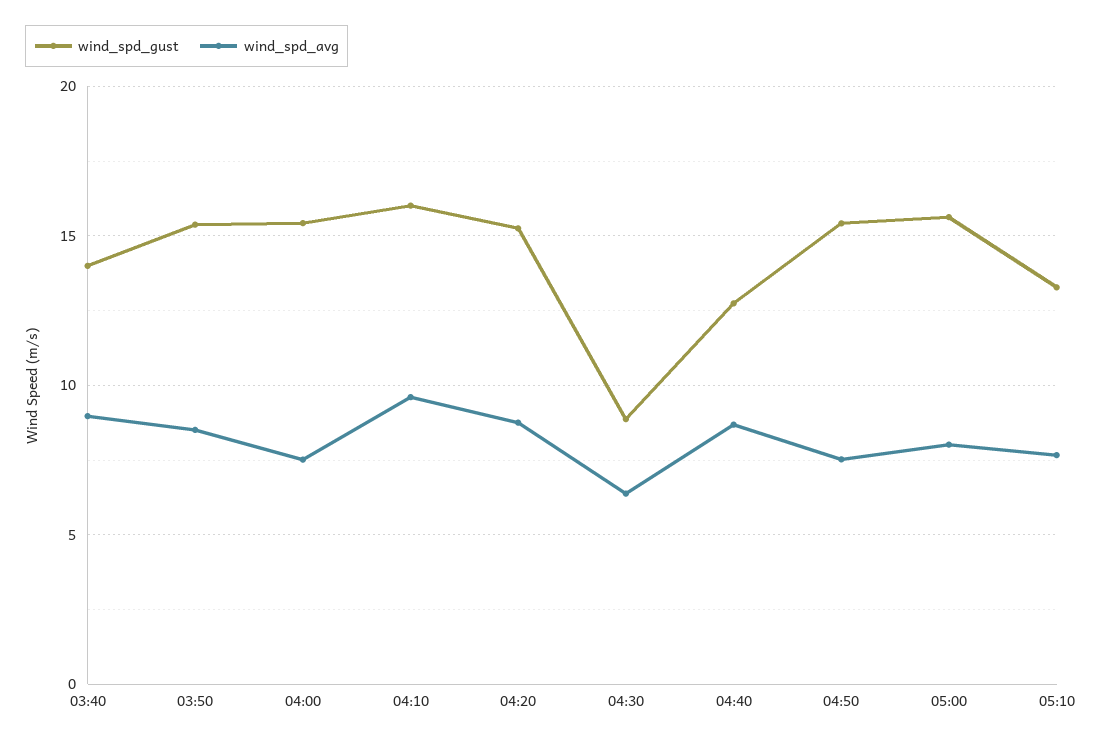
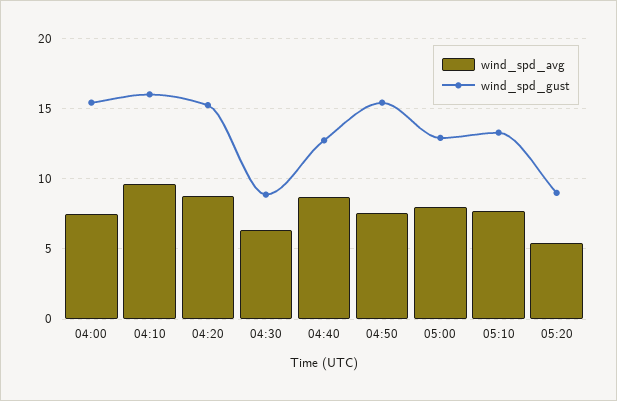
wind_spd_gust, 03:40: 14 -> none
wind_spd_avg, 03:40: 9 -> none
wind_spd_gust, 03:50: 15.5 -> none
wind_spd_avg, 03:50: 8.5 -> none
wind_spd_gust, 05:00: 15.5 -> 13
wind_spd_avg, 05:20: none -> 5.5
wind_spd_gust, 05:20: none -> 9

